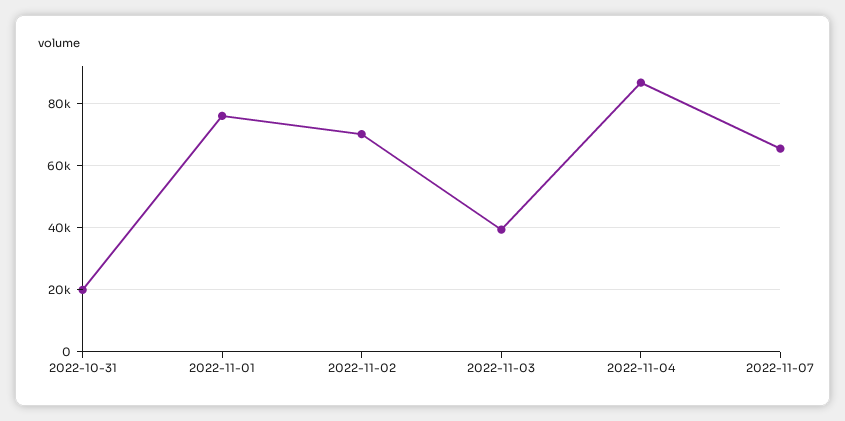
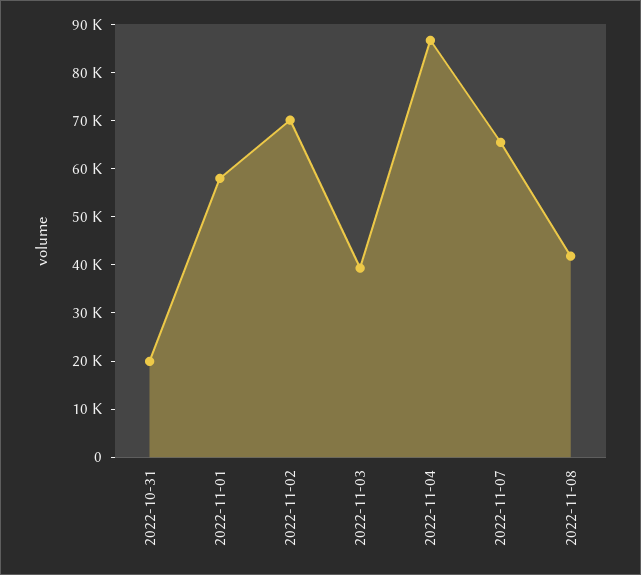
2022-11-01: 76000 -> 58000
2022-11-08: none -> 42000

